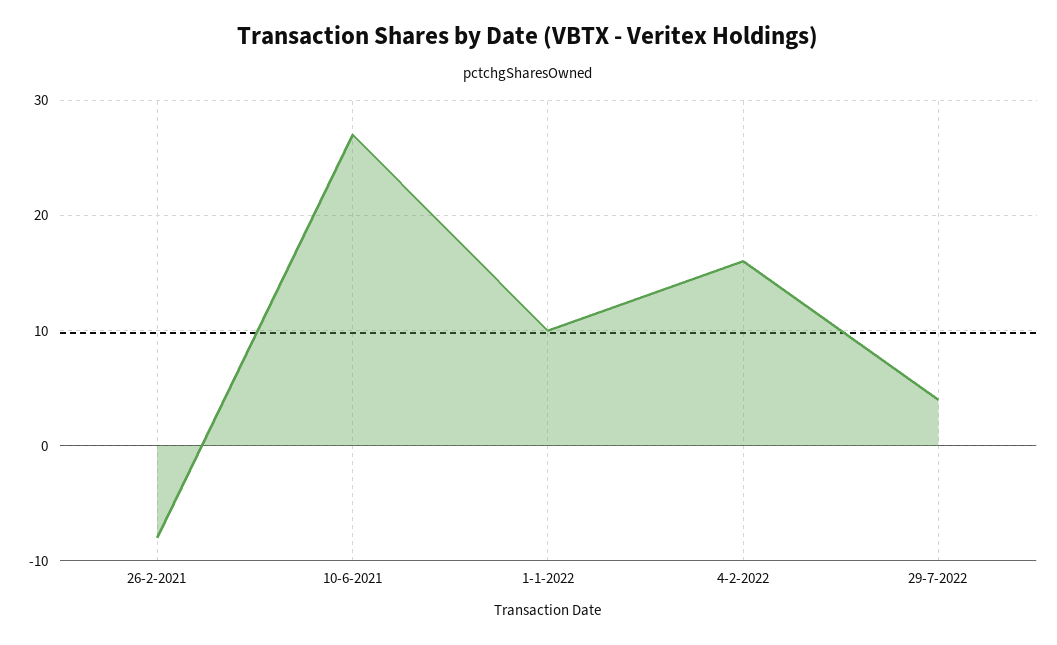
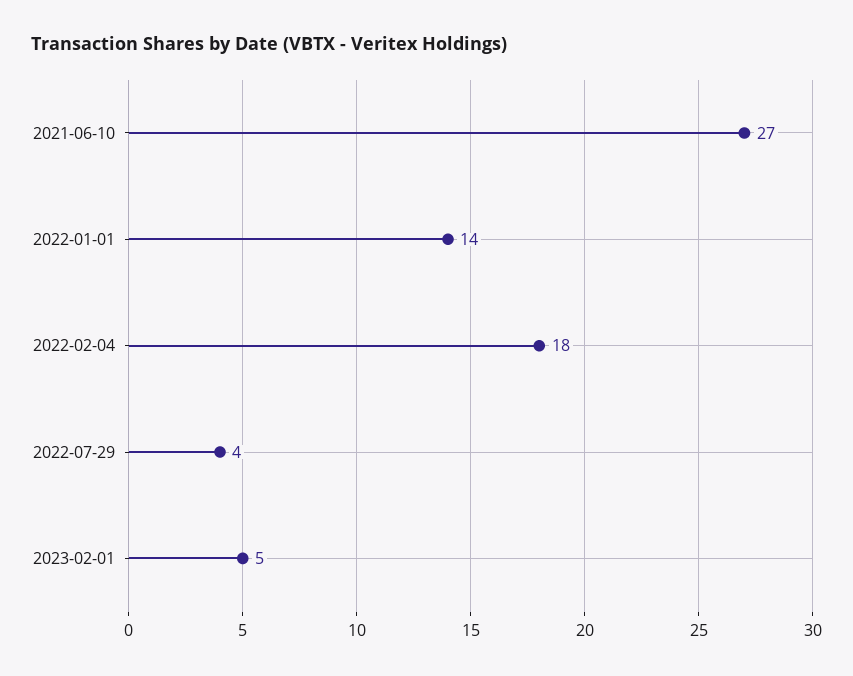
26-2-2021: -8 -> none
1-1-2022: 10 -> 14
4-2-2022: 16 -> 18
2023-02-01: none -> 5

